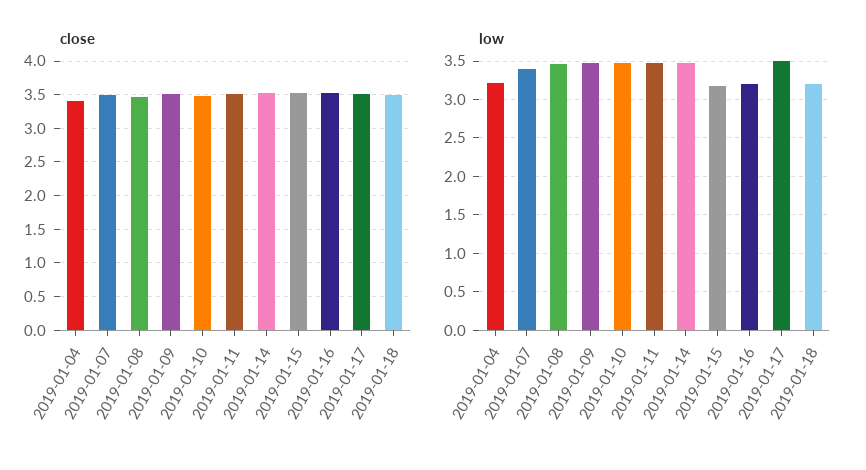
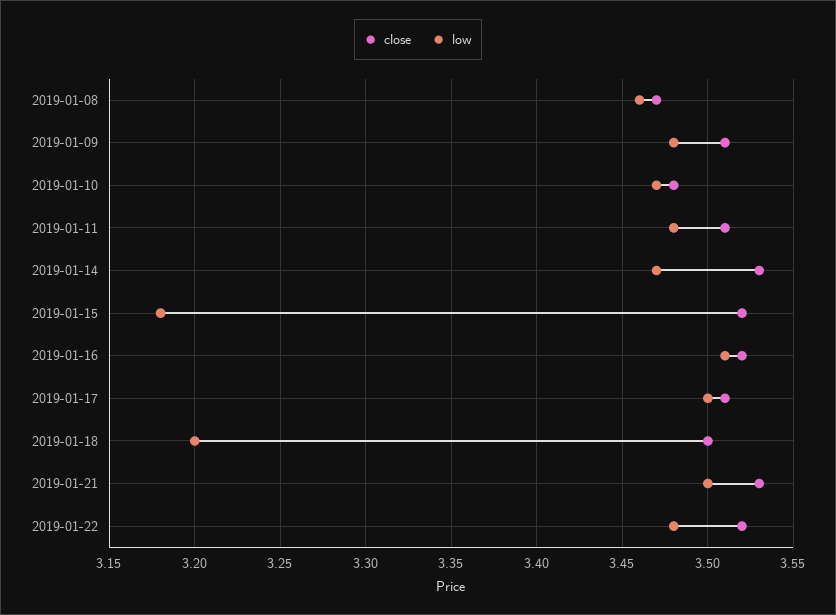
close, 2019-01-04: 3.4 -> none
close, 2019-01-07: 3.5 -> none
low, 2019-01-04: 3.2 -> none
low, 2019-01-07: 3.4 -> none
low, 2019-01-16: 3.2 -> 3.51
close, 2019-01-21: none -> 3.53
low, 2019-01-21: none -> 3.5
close, 2019-01-22: none -> 3.52
low, 2019-01-22: none -> 3.48

